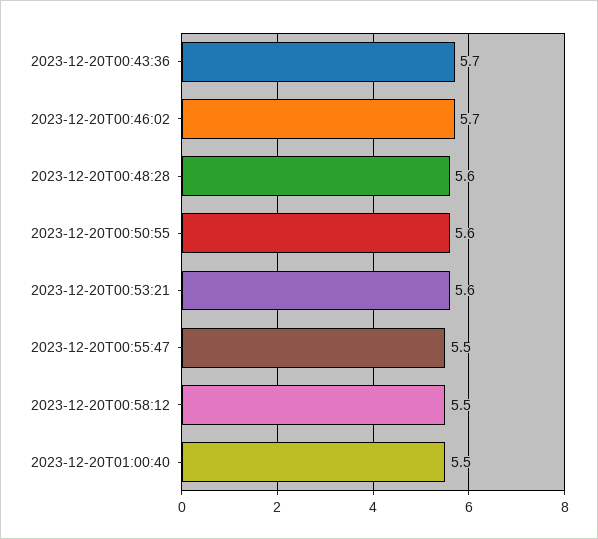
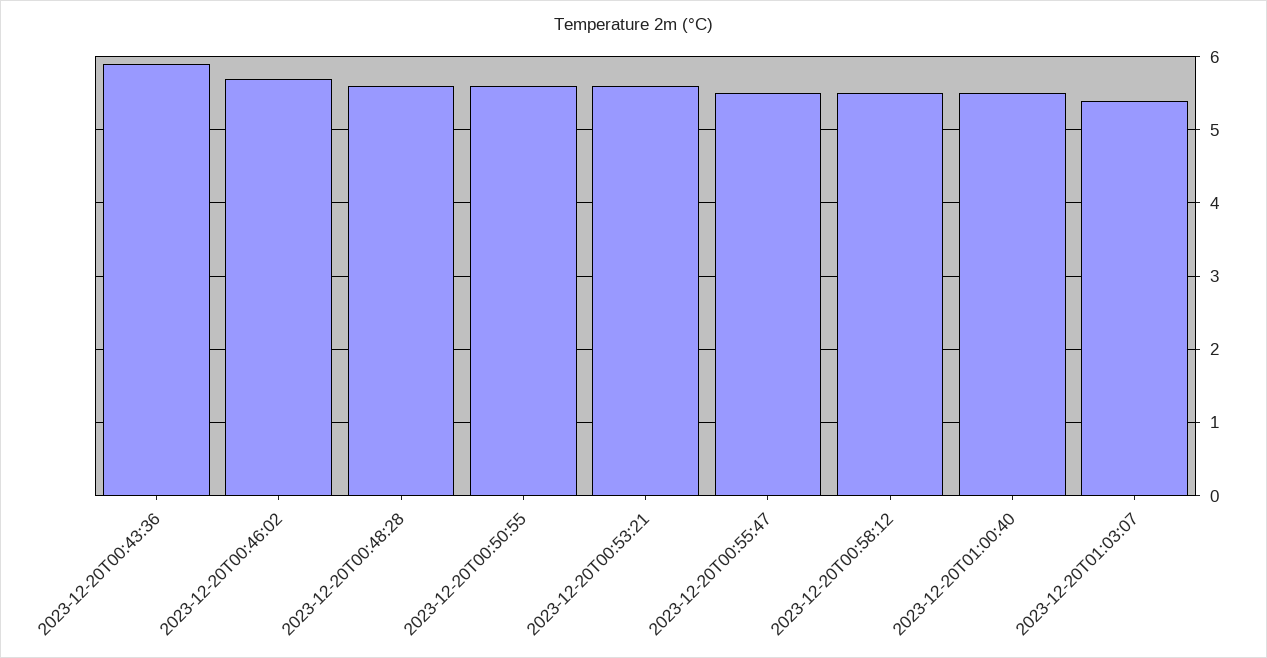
2023-12-20T00:43:36: 5.7 -> 5.9
2023-12-20T01:03:07: none -> 5.4

